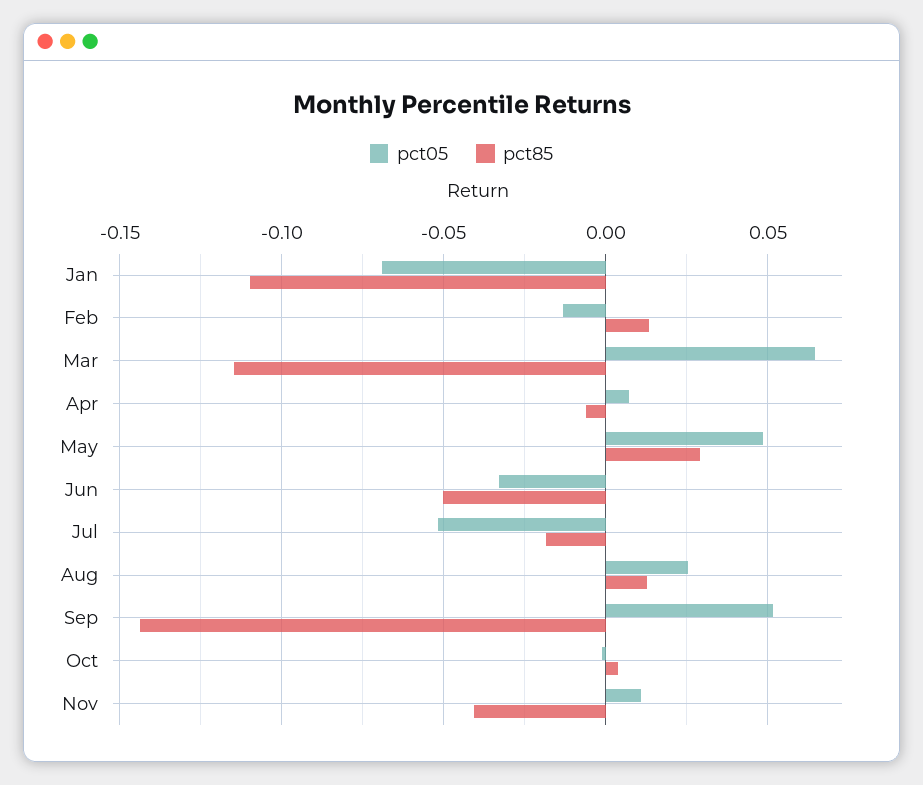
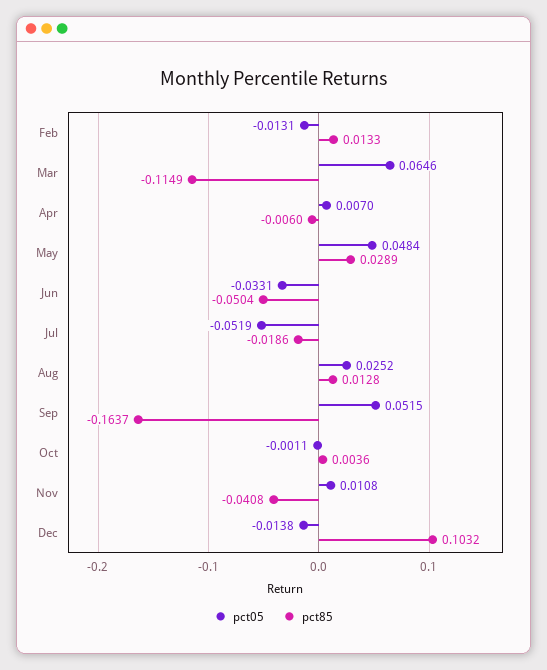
pct05, Jan: -0.07 -> none
pct85, Jan: -0.11 -> none
pct85, Sep: -0.145 -> -0.1637
pct05, Dec: none -> -0.0138
pct85, Dec: none -> 0.1032

